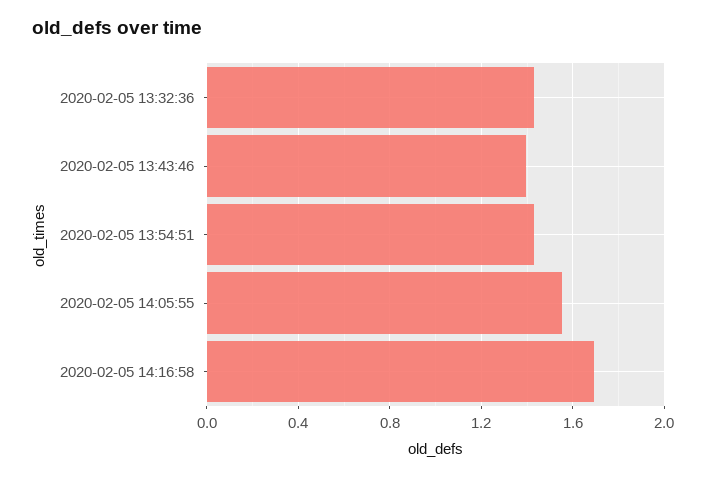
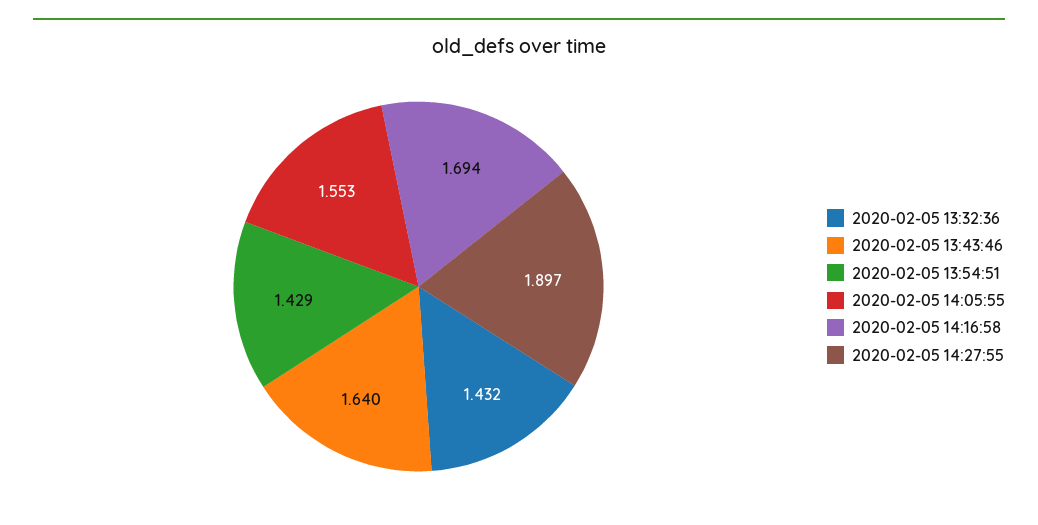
2020-02-05 13:43:46: 1.4 -> 1.64
2020-02-05 14:27:55: none -> 1.897

